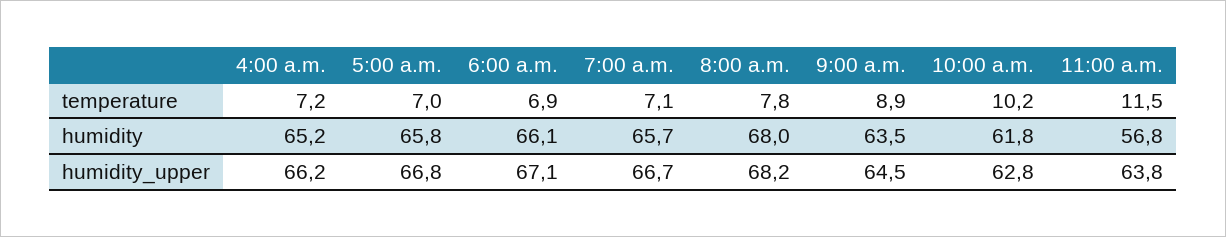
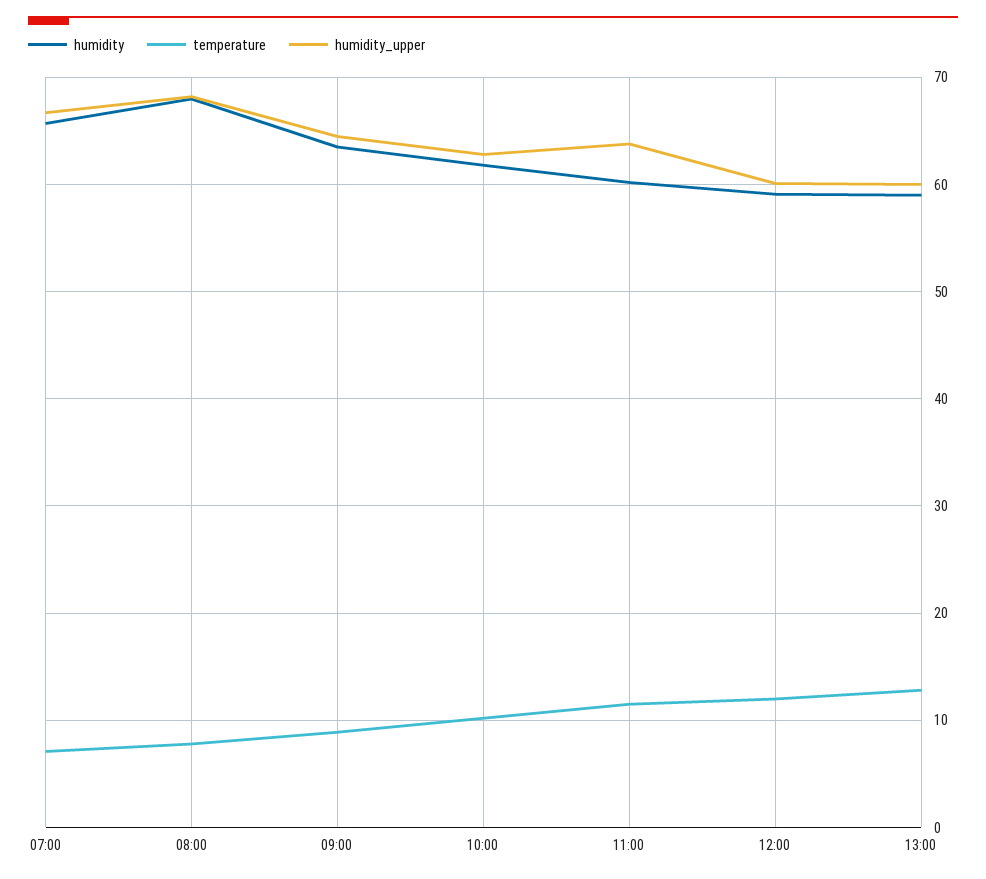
temperature, 4:00 a.m.: 7.2 -> none
temperature, 5:00 a.m.: 7 -> none
temperature, 6:00 a.m.: 6.9 -> none
humidity, 4:00 a.m.: 65.2 -> none
humidity, 5:00 a.m.: 65.8 -> none
humidity, 6:00 a.m.: 66.1 -> none
humidity, 11:00 a.m.: 56.8 -> 60
humidity_upper, 4:00 a.m.: 66.2 -> none
humidity_upper, 5:00 a.m.: 66.8 -> none
humidity_upper, 6:00 a.m.: 67.1 -> none
humidity, 12:00: none -> 59
temperature, 12:00: none -> 12
humidity_upper, 12:00: none -> 60
humidity, 13:00: none -> 59
temperature, 13:00: none -> 13
humidity_upper, 13:00: none -> 60

